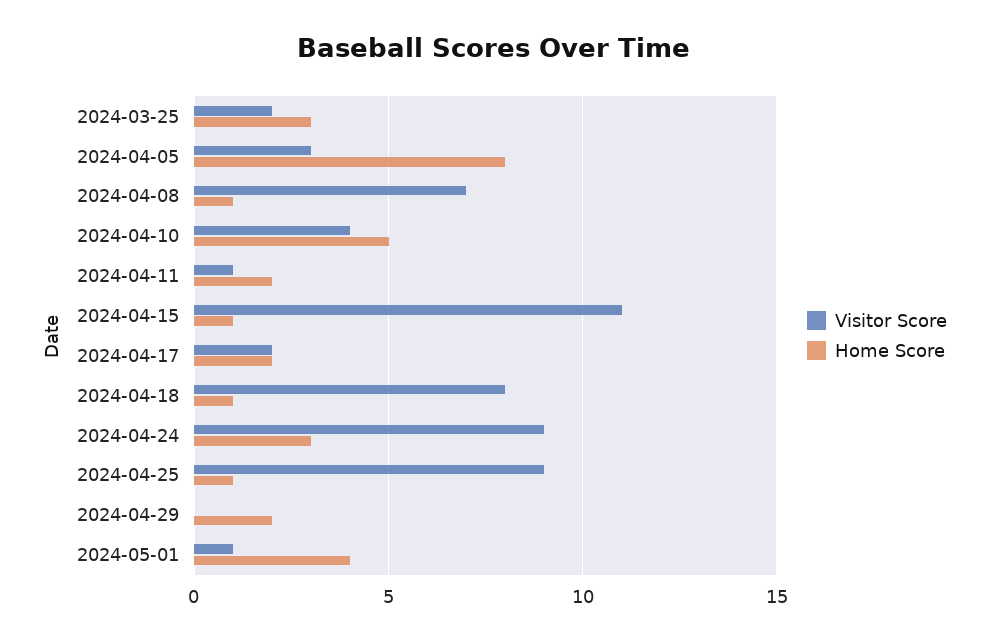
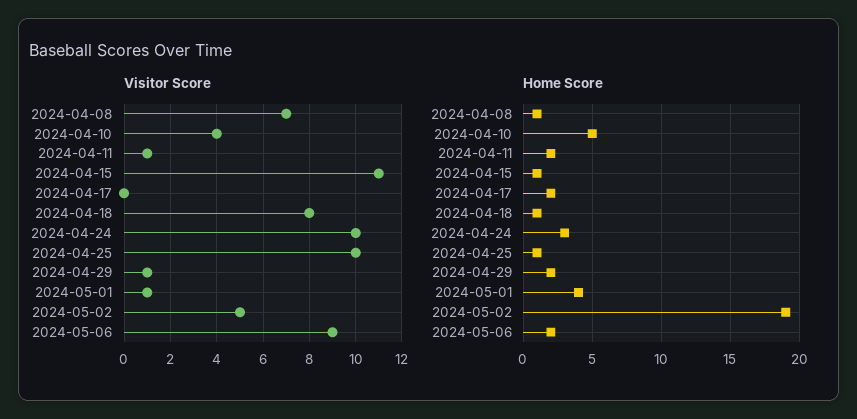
Visitor Score, 2024-03-25: 2 -> none
Home Score, 2024-03-25: 3 -> none
Visitor Score, 2024-04-05: 3 -> none
Home Score, 2024-04-05: 8 -> none
Visitor Score, 2024-04-17: 2 -> 0
Visitor Score, 2024-04-24: 9 -> 10
Visitor Score, 2024-04-25: 9 -> 10
Visitor Score, 2024-04-29: 0 -> 1
Visitor Score, 2024-05-02: none -> 5
Visitor Score, 2024-05-06: none -> 9
Home Score, 2024-05-02: none -> 19
Home Score, 2024-05-06: none -> 2

